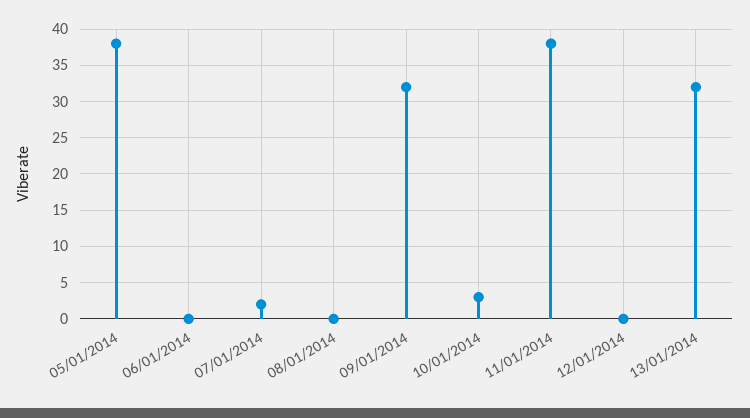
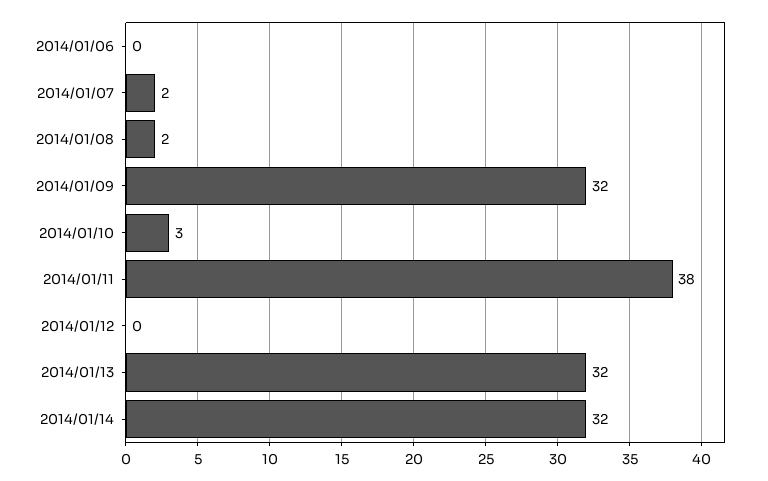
05/01/2014: 38 -> none
08/01/2014: 0 -> 2
2014/01/14: none -> 32

